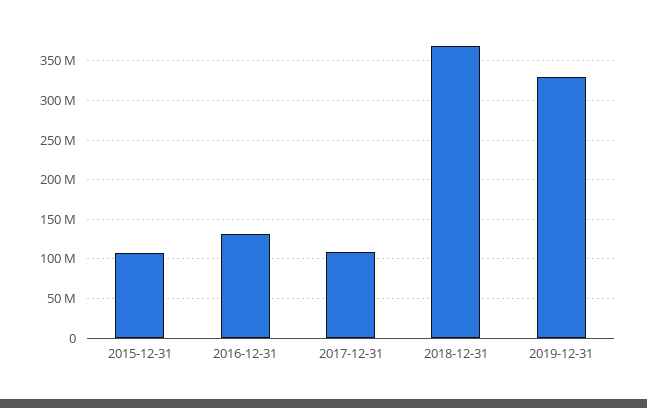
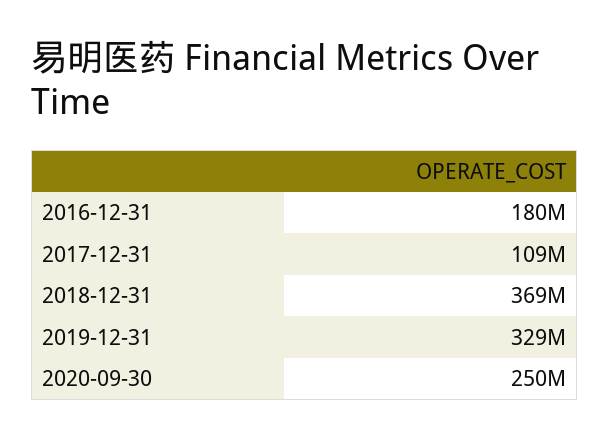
2015-12-31: 110000000 -> none
2016-12-31: 130000000 -> 180000000
2020-09-30: none -> 250000000

